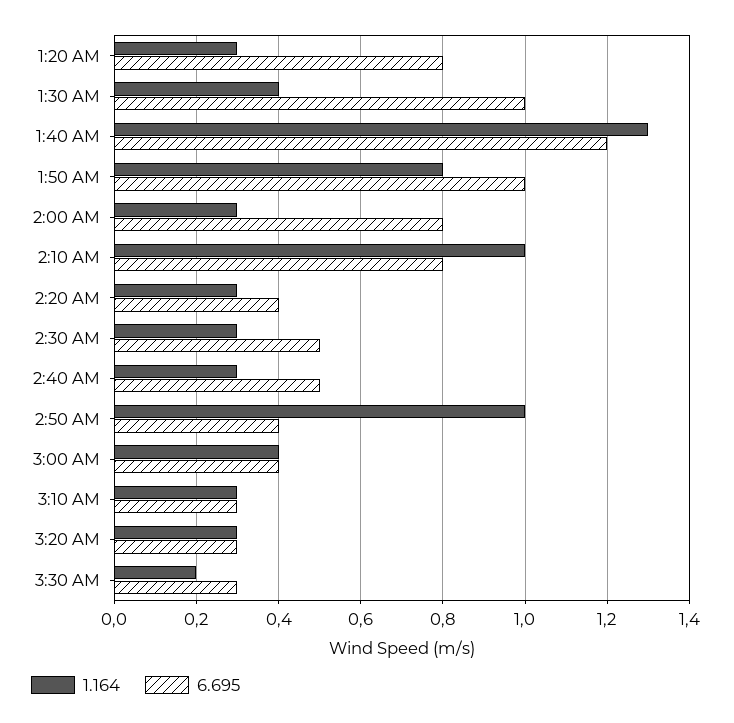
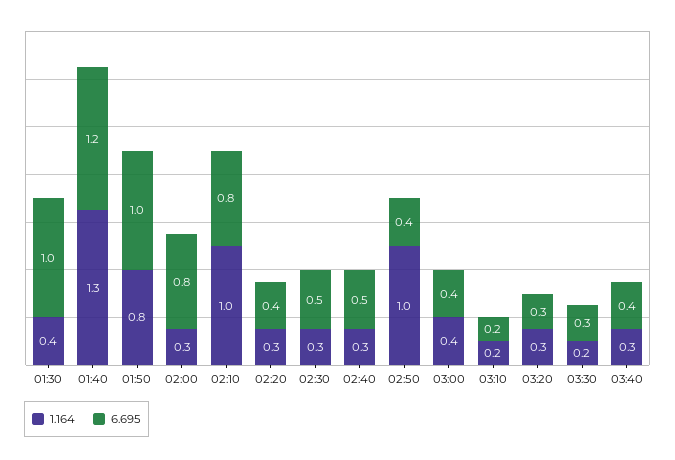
1.164, 1:20 AM: 0.3 -> none
6.695, 1:20 AM: 0.8 -> none
1.164, 3:10 AM: 0.3 -> 0.2
6.695, 3:10 AM: 0.3 -> 0.2
1.164, 03:40: none -> 0.3
6.695, 03:40: none -> 0.4

